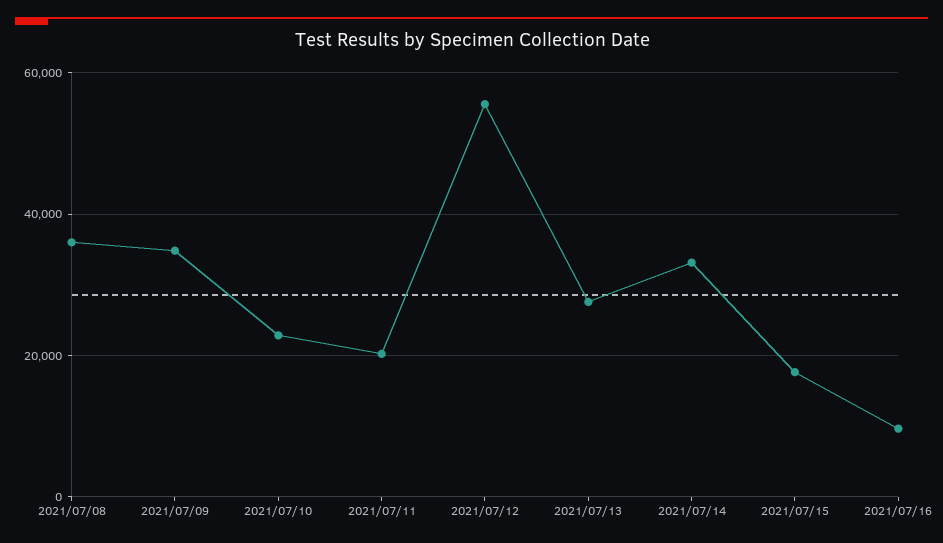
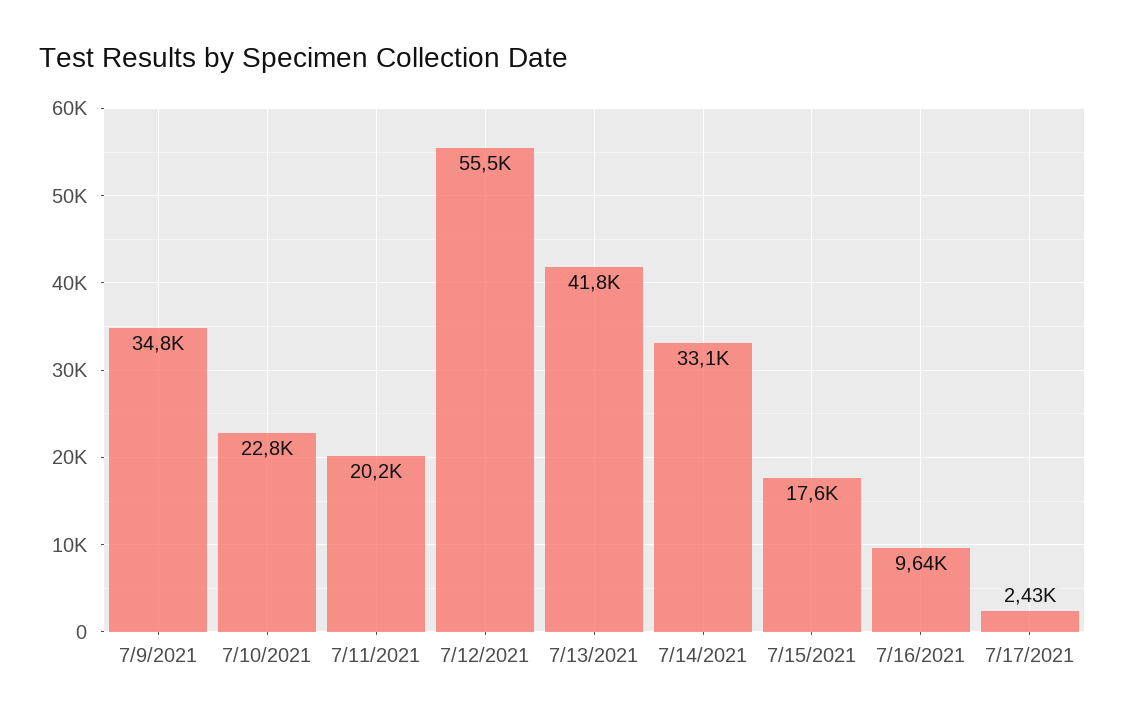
2021/07/08: 36000 -> none
2021/07/13: 28000 -> 41800
7/17/2021: none -> 2430

